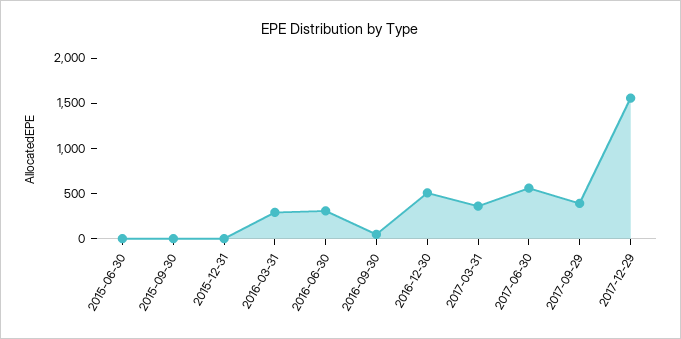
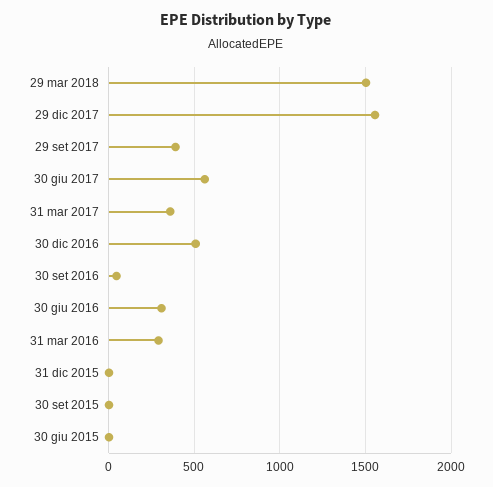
29 mar 2018: none -> 1500

